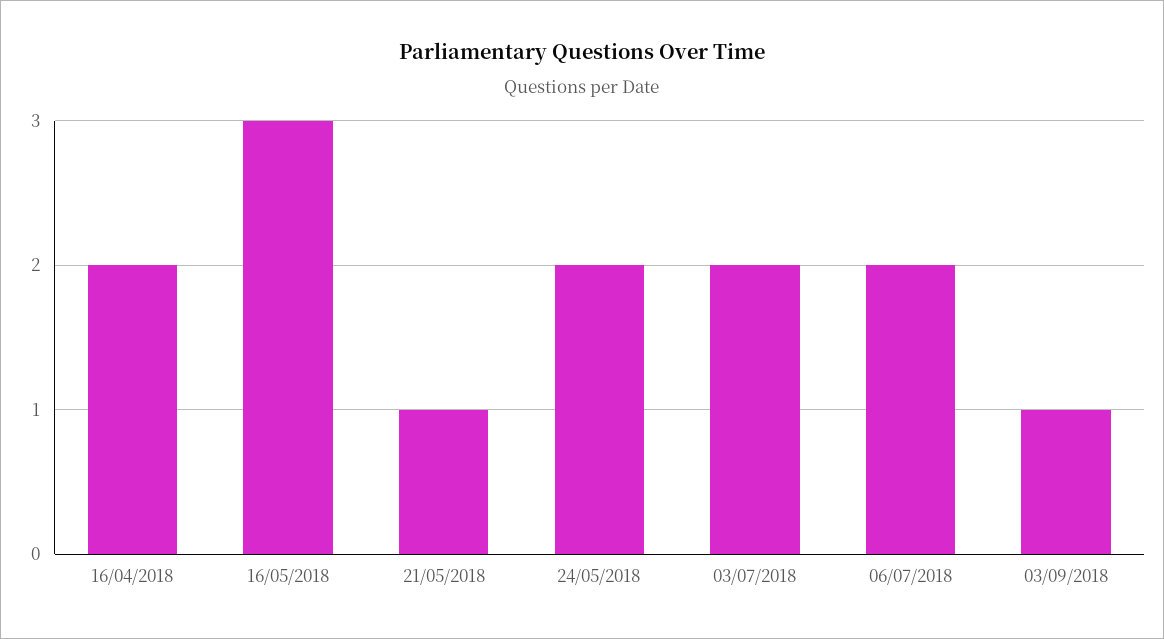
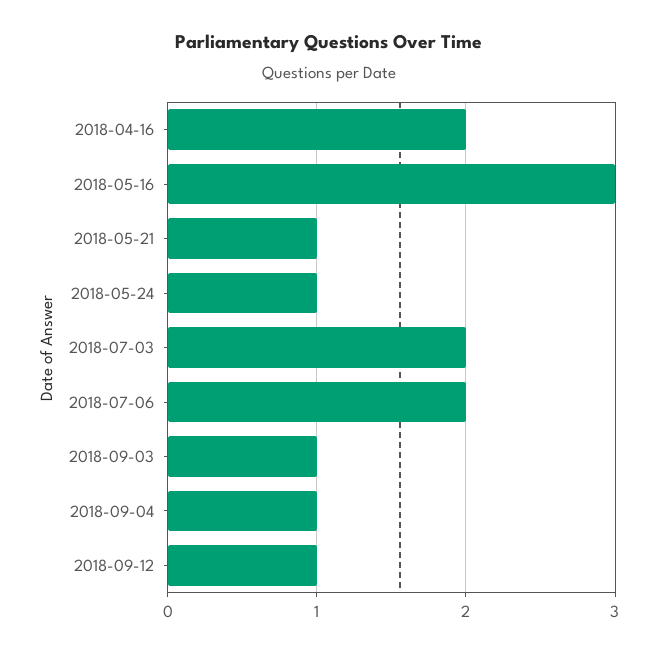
24/05/2018: 2 -> 1
2018-09-04: none -> 1
2018-09-12: none -> 1

